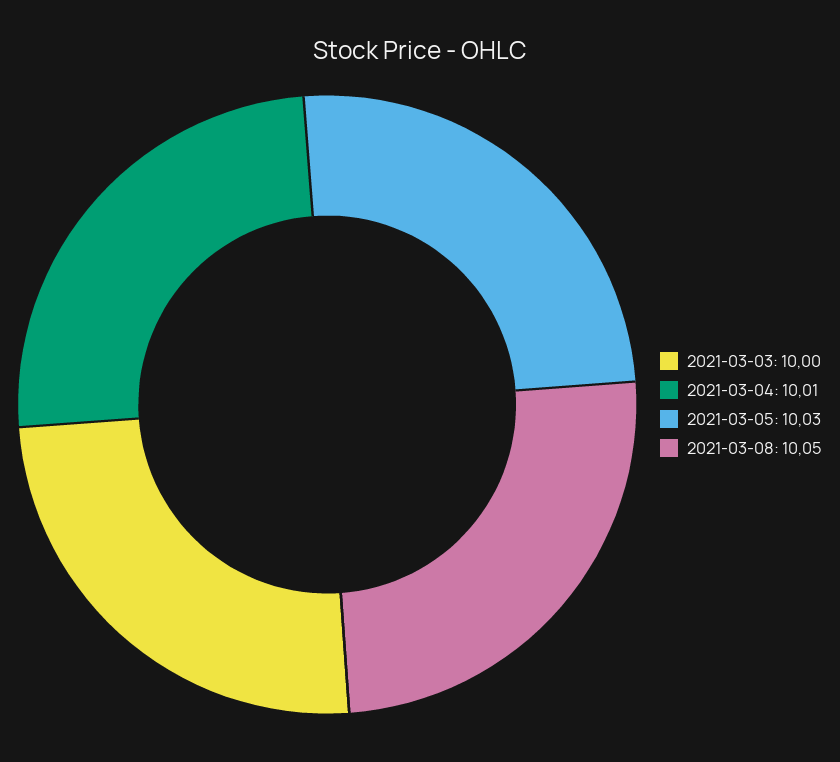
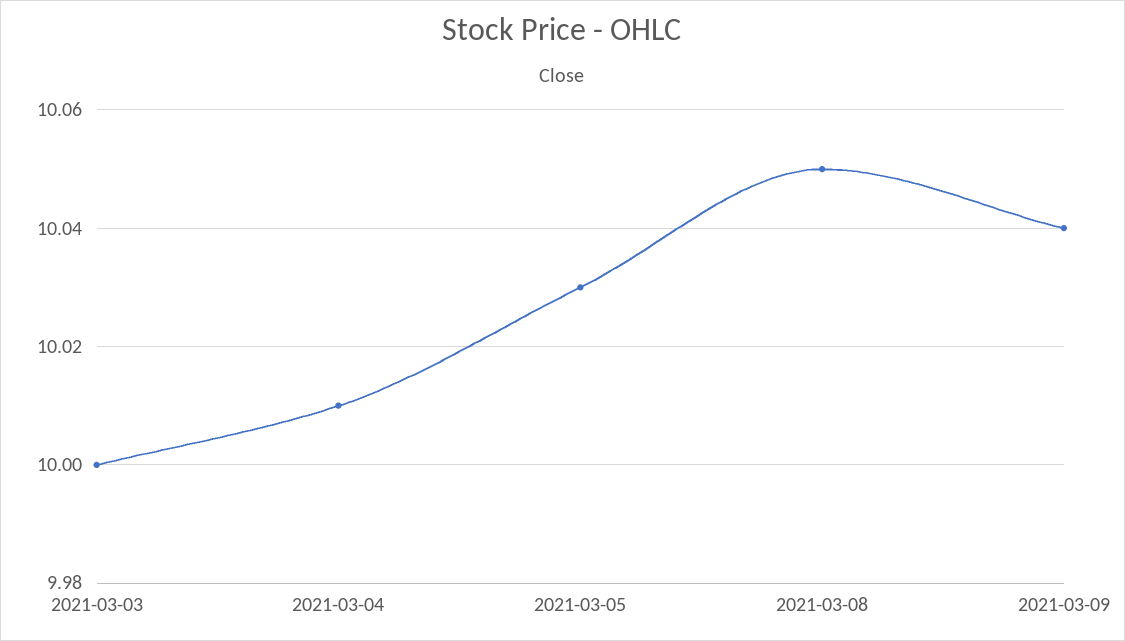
2021-03-09: none -> 10.04

